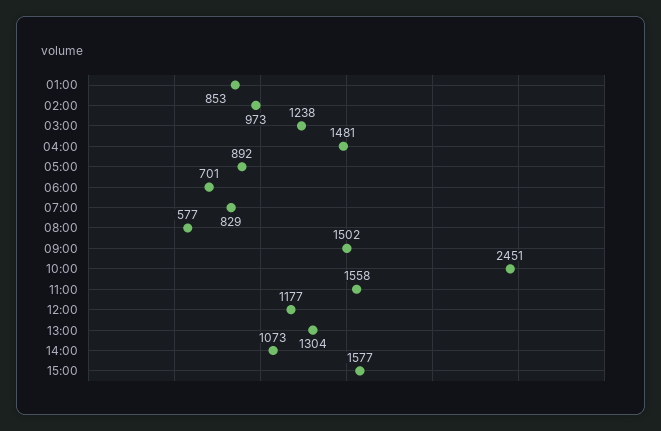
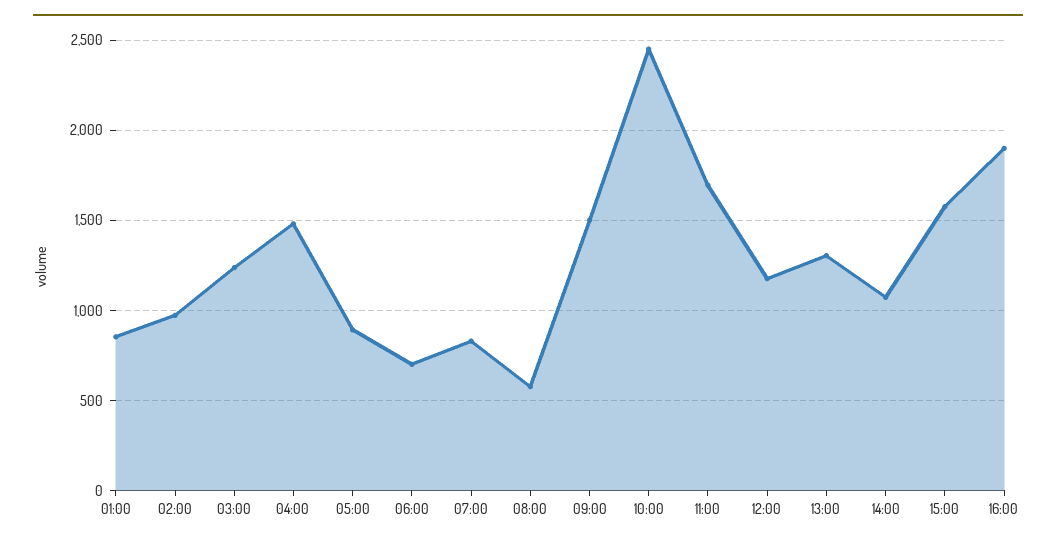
11:00: 1558 -> 1700
16:00: none -> 1900

